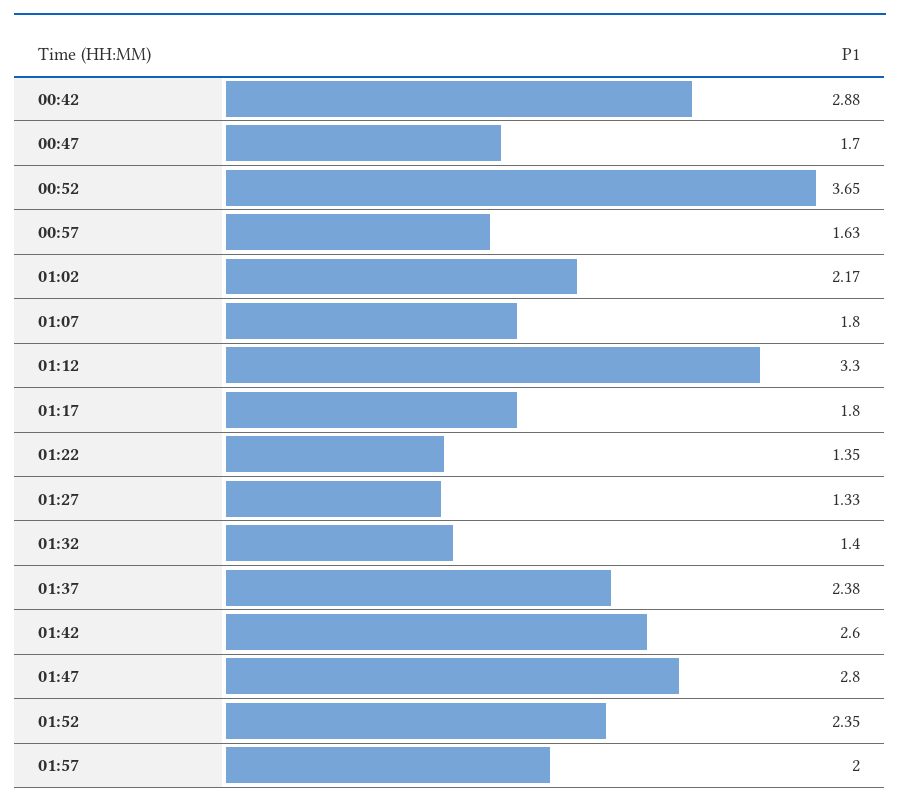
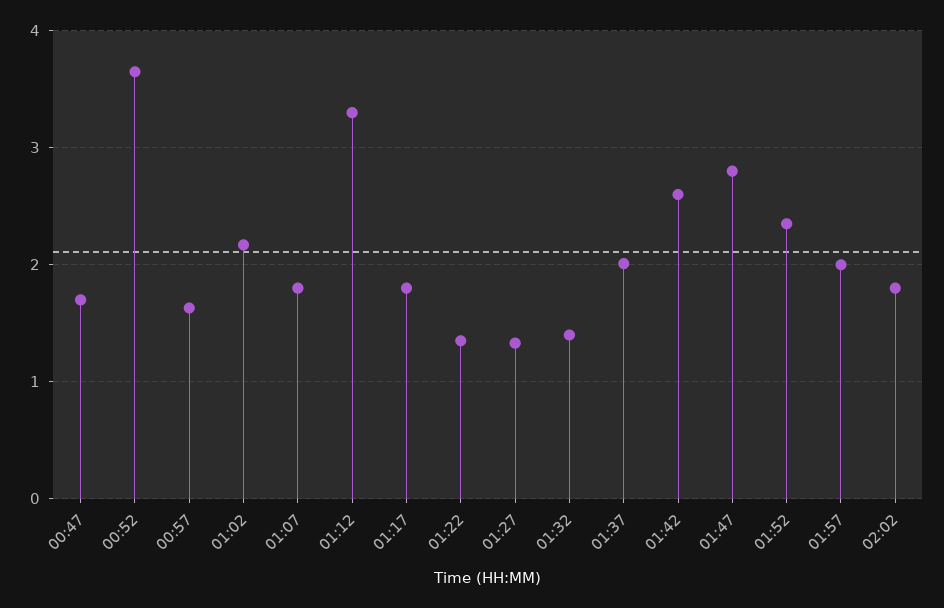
00:42: 2.88 -> none
01:37: 2.38 -> 2
02:02: none -> 1.8

